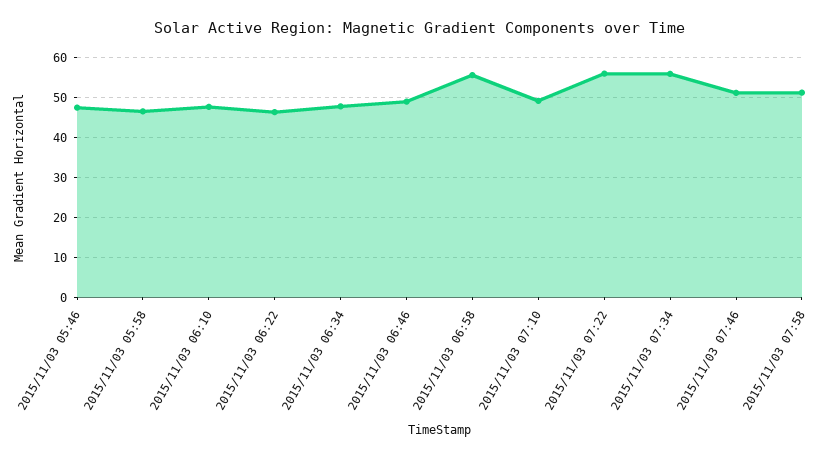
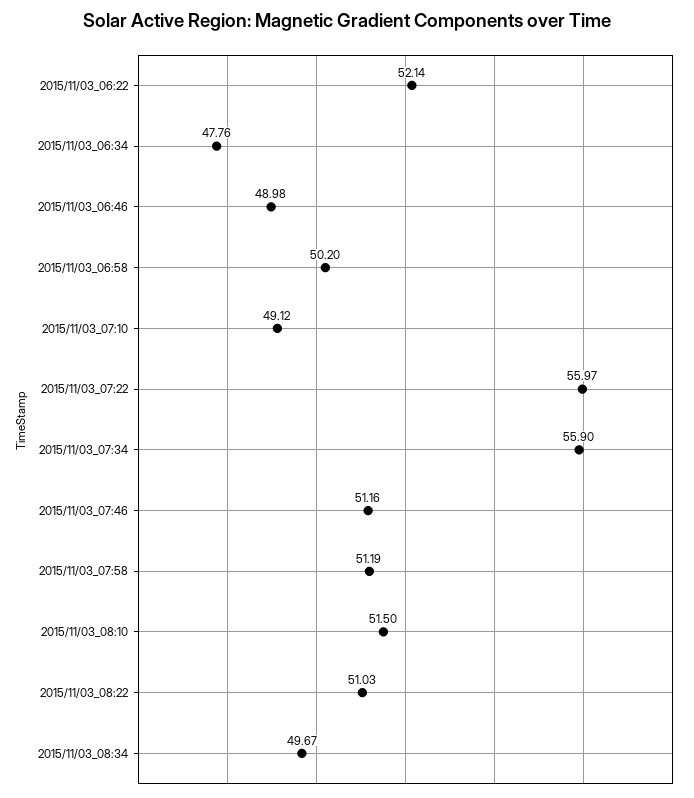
2015/11/03 05:46: 48 -> none
2015/11/03 05:58: 46 -> none
2015/11/03 06:10: 48 -> none
2015/11/03 06:22: 46 -> 52.14
2015/11/03 06:58: 56 -> 50.2
2015/11/03_08:10: none -> 51.5
2015/11/03_08:22: none -> 51.03
2015/11/03_08:34: none -> 49.67

